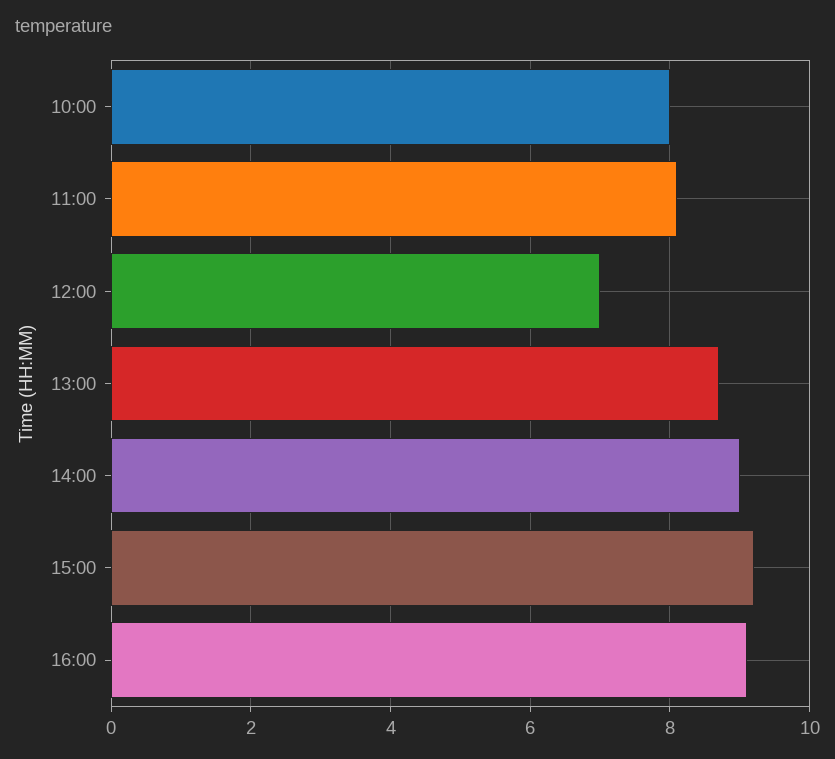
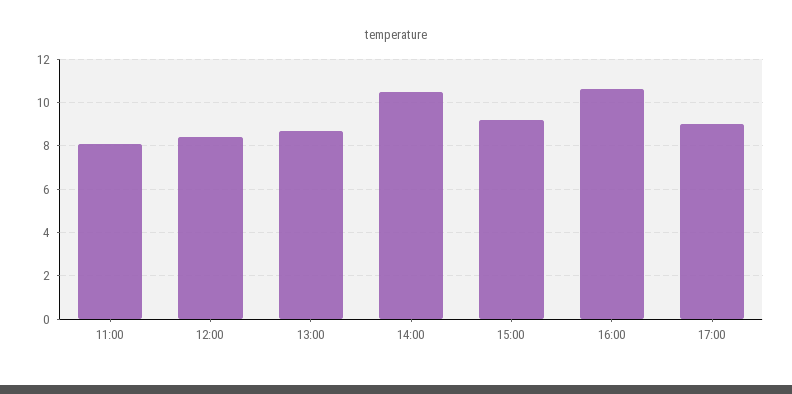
10:00: 8 -> none
12:00: 7 -> 8.5
14:00: 9 -> 10.5
16:00: 9 -> 10.5
17:00: none -> 9

